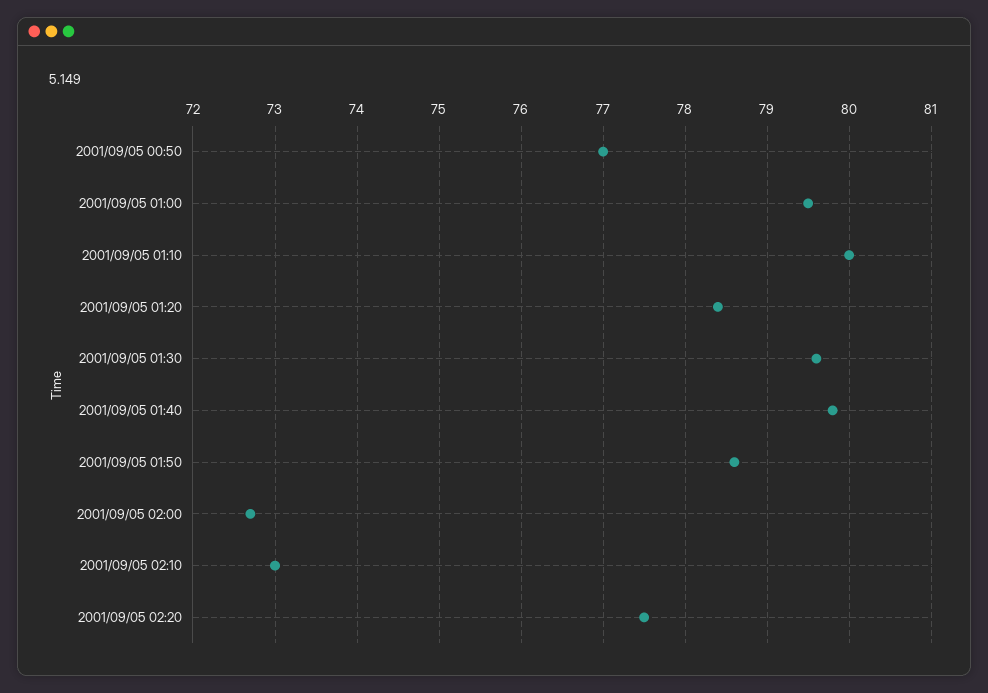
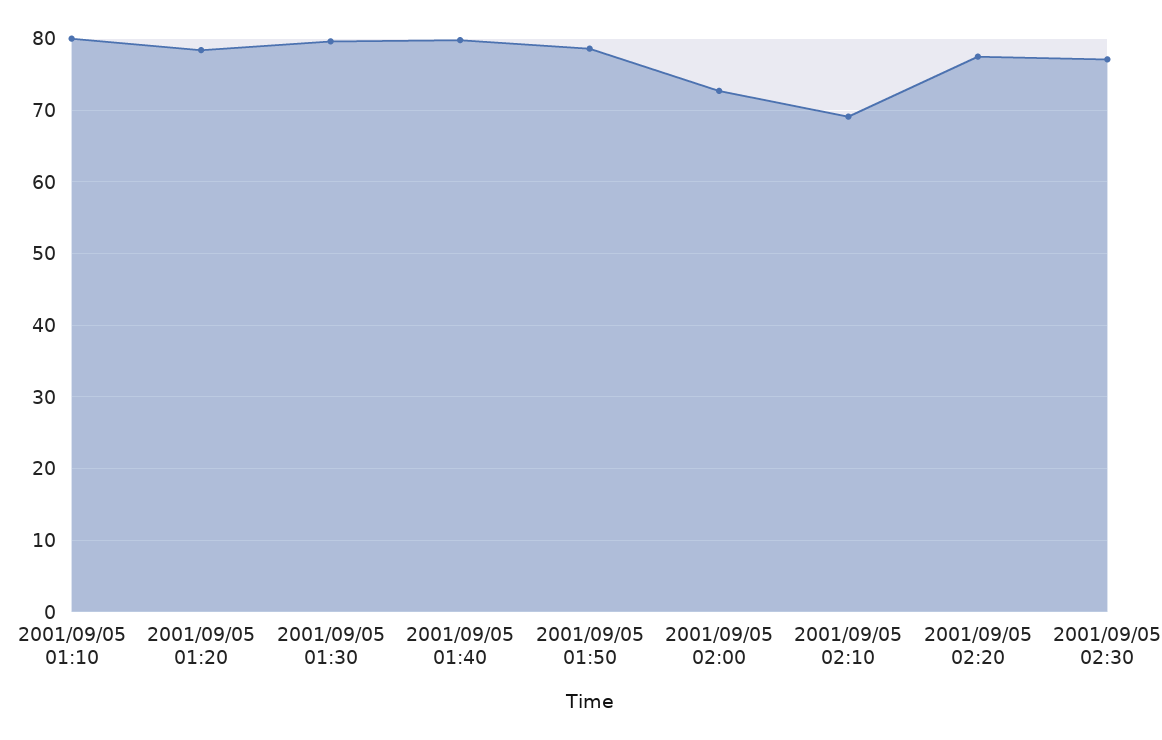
2001/09/05 00:50: 77 -> none
2001/09/05 01:00: 79.5 -> none
2001/09/05 02:10: 73 -> 69
2001/09/05 02:30: none -> 77

